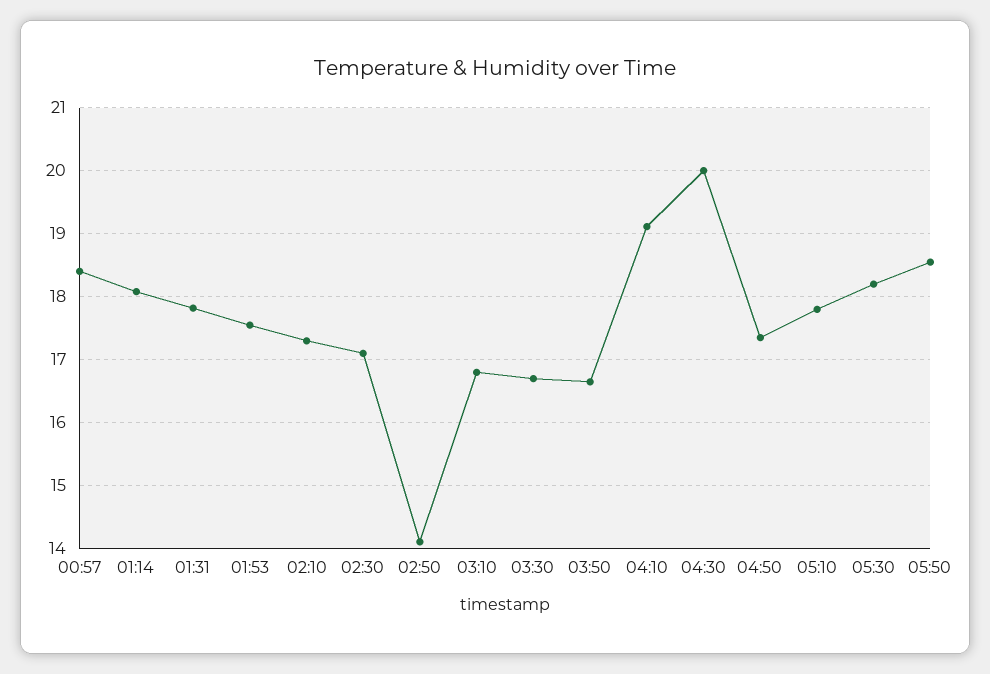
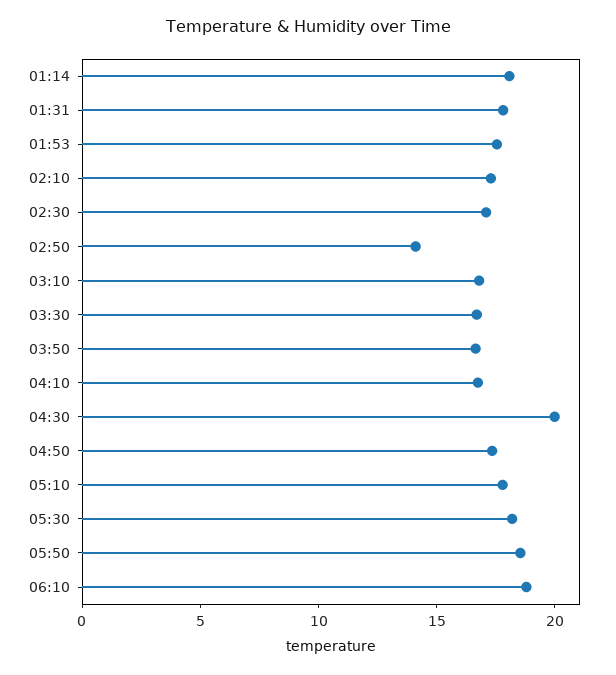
00:57: 18.4 -> none
04:10: 19.1 -> 17
06:10: none -> 19

